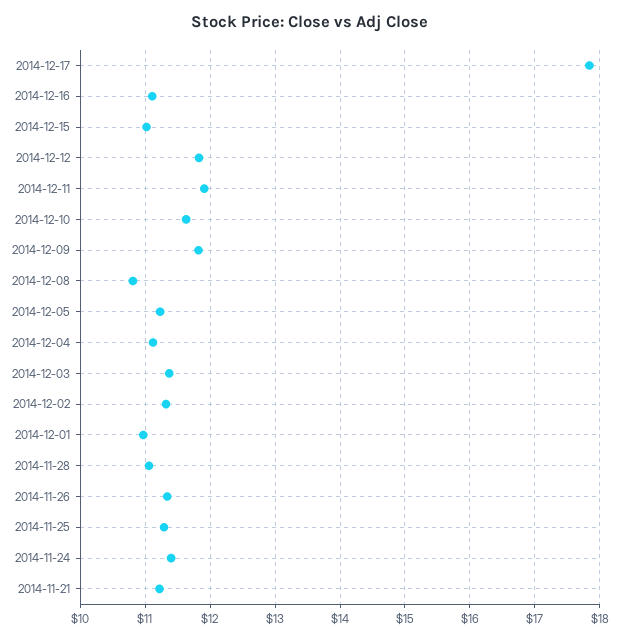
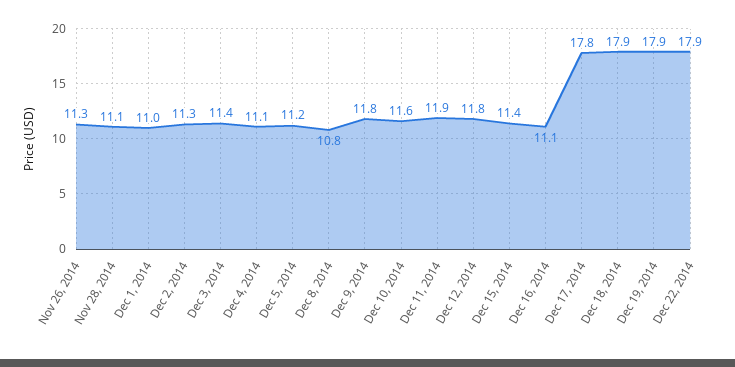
2014-12-15: 11 -> 11.4
2014-11-25: 11.3 -> none
2014-11-24: 11.4 -> none
2014-11-21: 11.2 -> none
Dec 18, 2014: none -> 17.9
Dec 19, 2014: none -> 17.9
Dec 22, 2014: none -> 17.9

